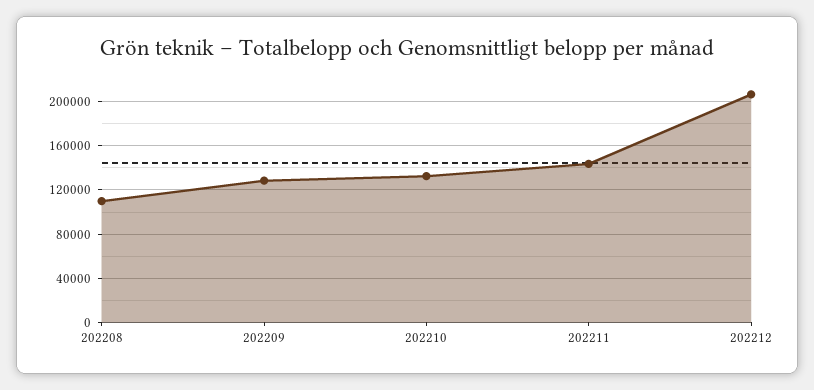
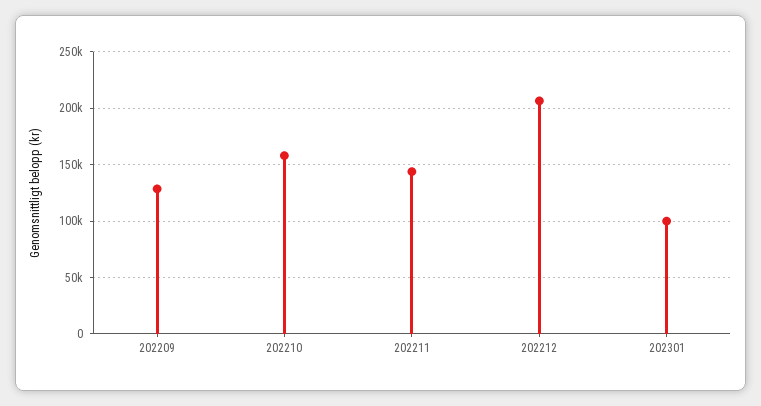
202208: 110000 -> none
202210: 130000 -> 160000
202301: none -> 100000

